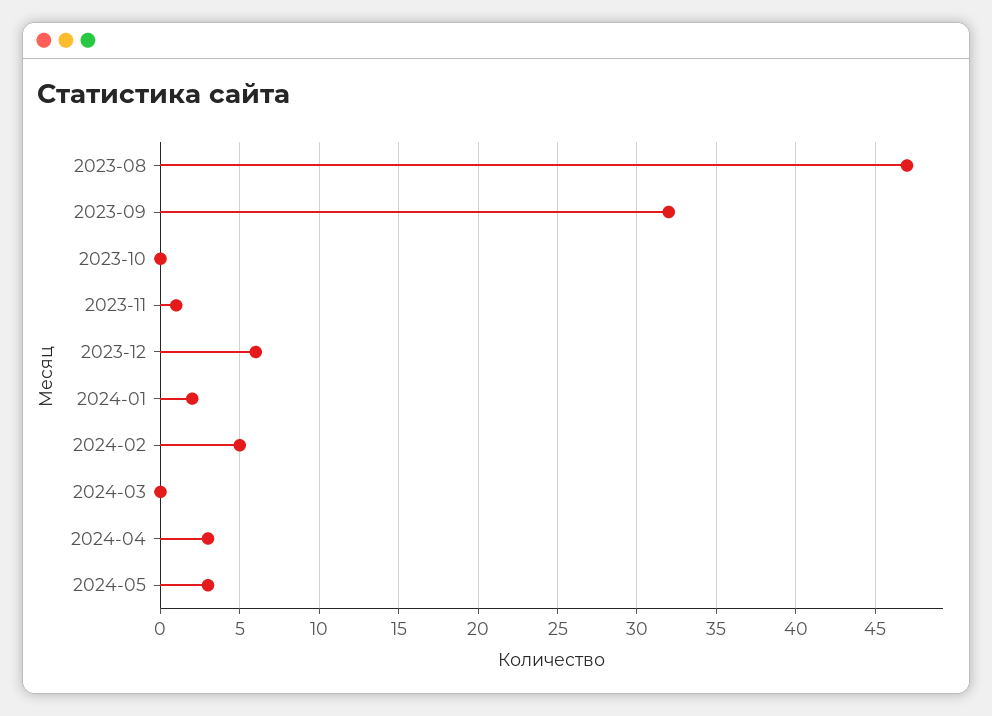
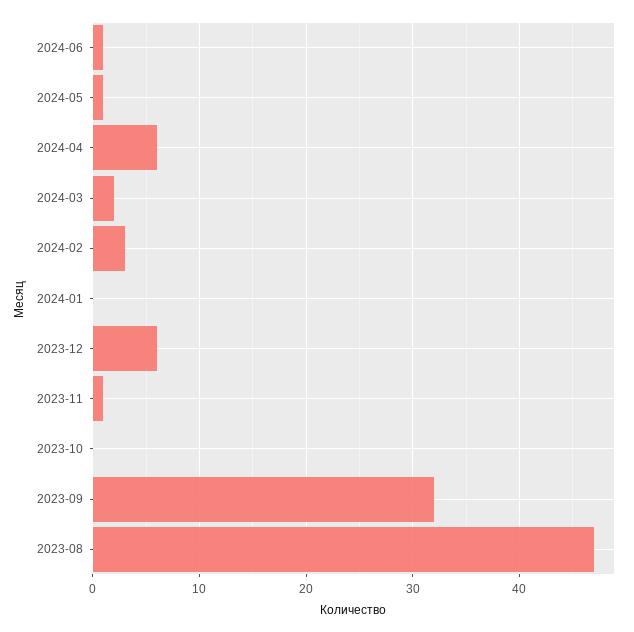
2024-01: 2 -> 0
2024-02: 5 -> 3
2024-03: 0 -> 2
2024-04: 3 -> 6
2024-05: 3 -> 1
2024-06: none -> 1

